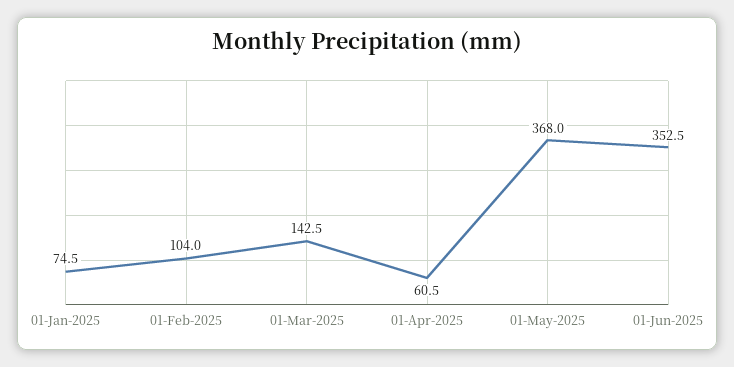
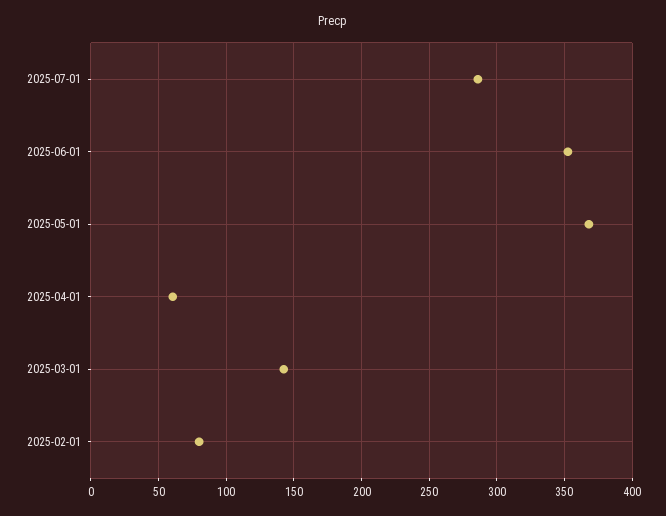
01-Jan-2025: 74.5 -> none
01-Feb-2025: 104 -> 80
2025-07-01: none -> 285

